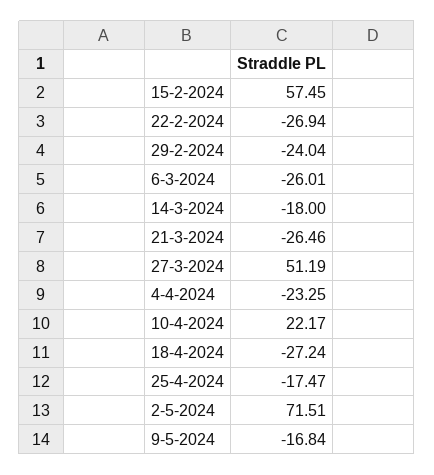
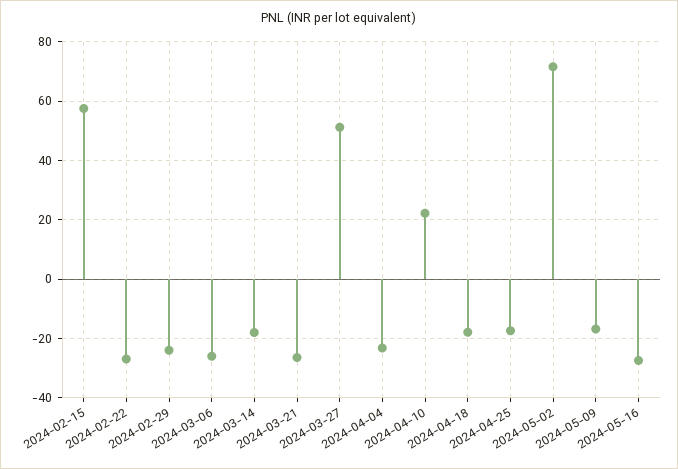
18-4-2024: -27.24 -> -17.5
2024-05-16: none -> -27.5

